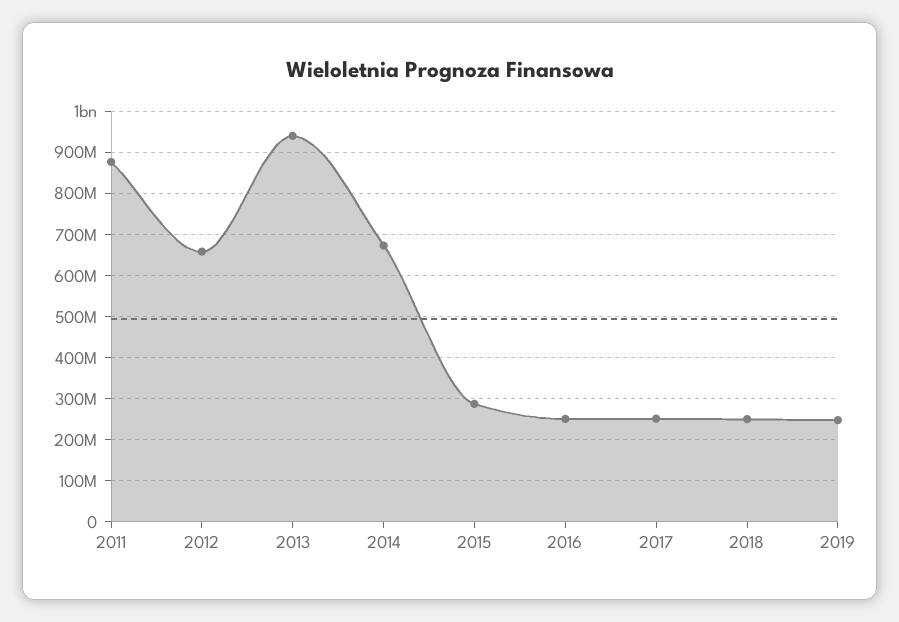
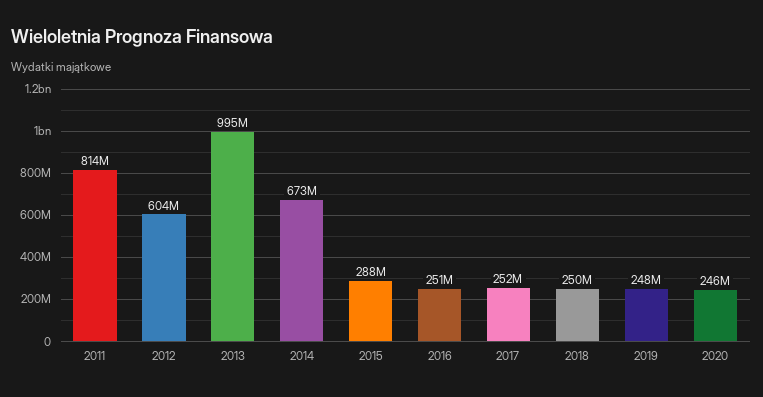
2011: 880000000 -> 814000000
2012: 660000000 -> 604000000
2013: 940000000 -> 995000000
2020: none -> 246000000

